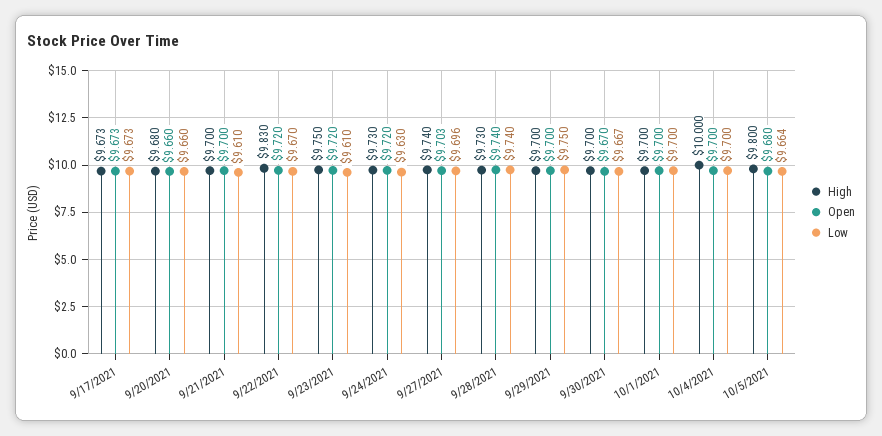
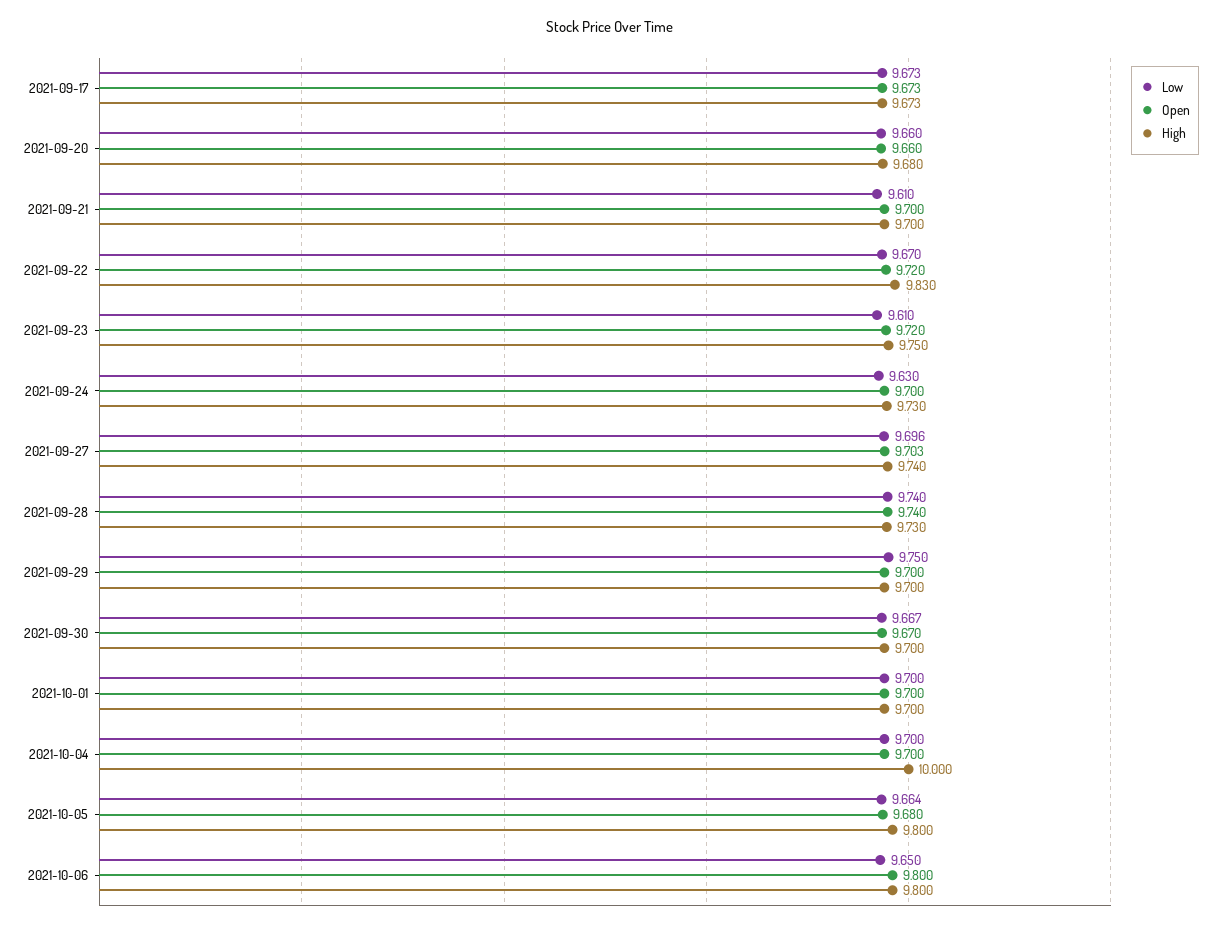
Open, 9/24/2021: 9.72 -> 9.7
Low, 2021-10-06: none -> 9.65
Open, 2021-10-06: none -> 9.8
High, 2021-10-06: none -> 9.8

